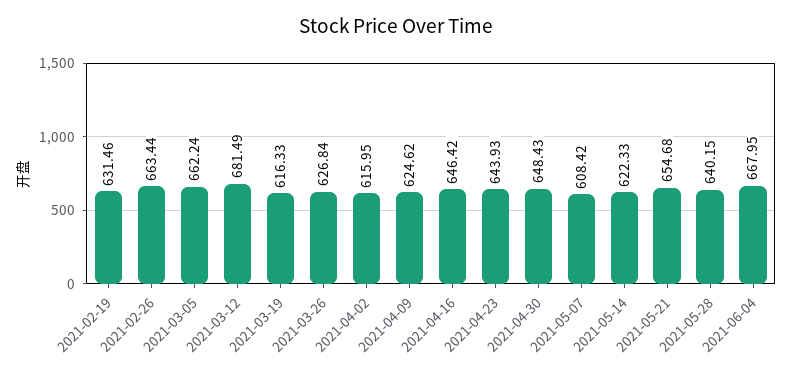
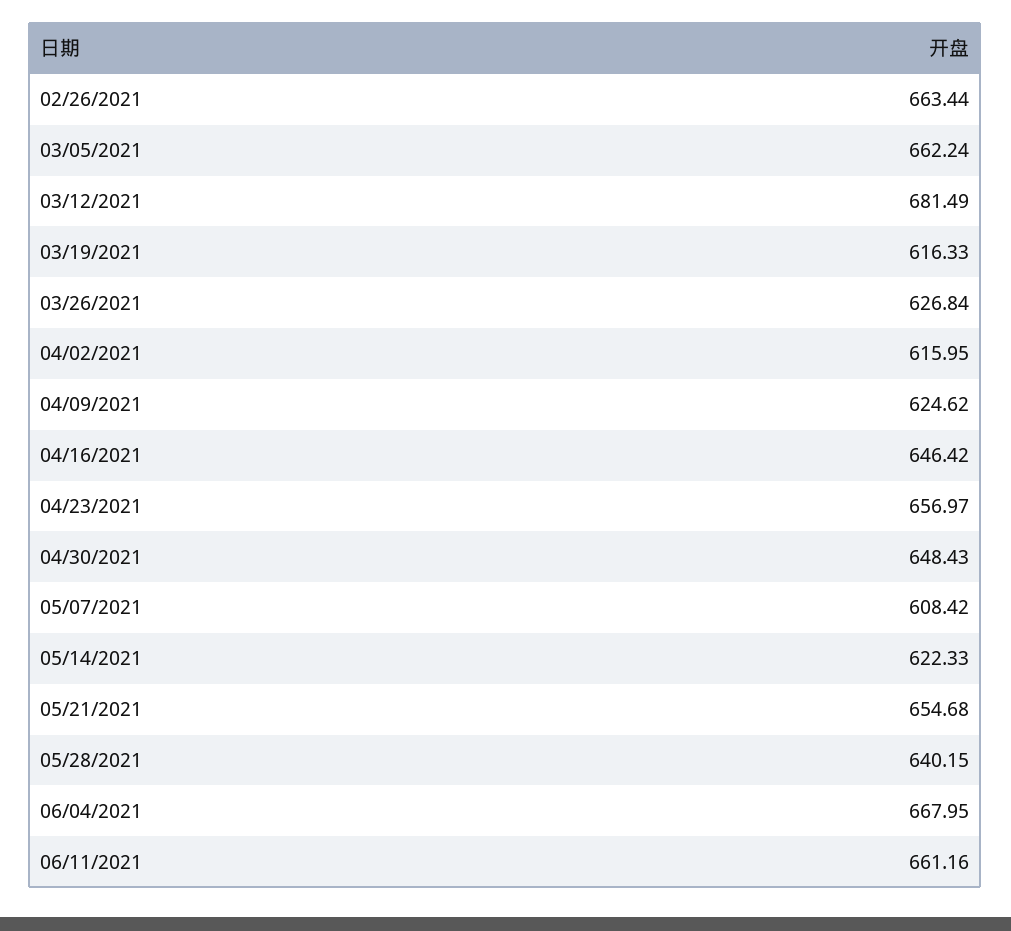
2021-02-19: 631.46 -> none
2021-04-23: 643.93 -> 656.97
06/11/2021: none -> 661.16

